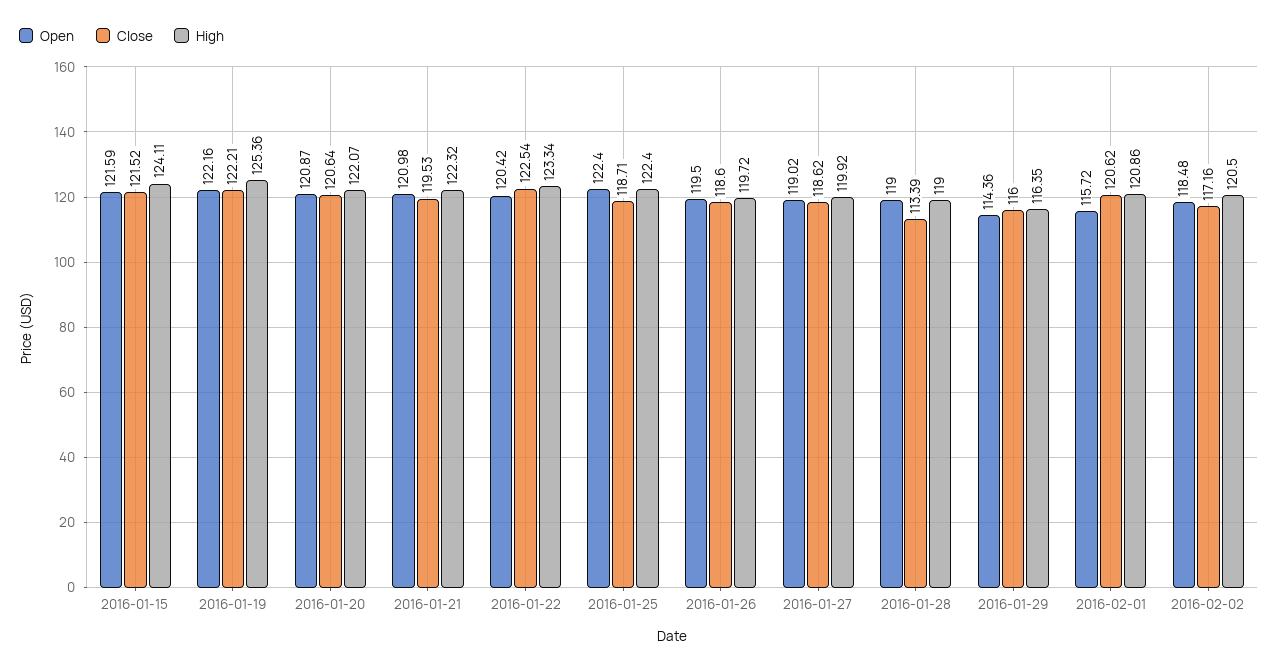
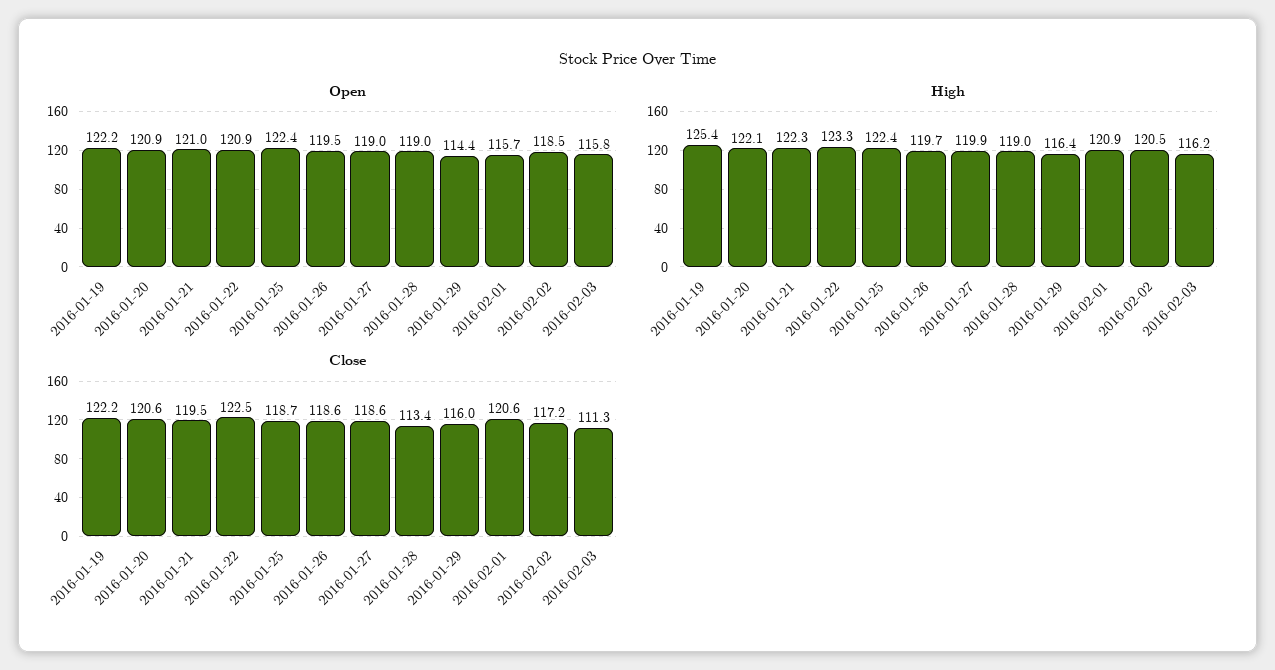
Open, 2016-01-15: 121.59 -> none
Close, 2016-01-15: 121.52 -> none
High, 2016-01-15: 124.11 -> none
Open, 2016-01-22: 120.42 -> 120.9
Open, 2016-02-03: none -> 115.8
High, 2016-02-03: none -> 116.2
Close, 2016-02-03: none -> 111.3

